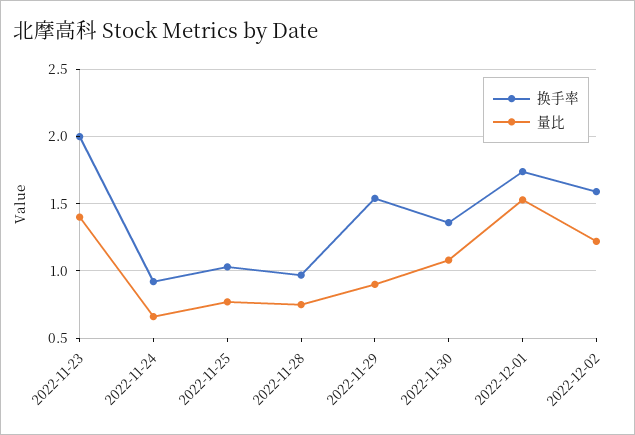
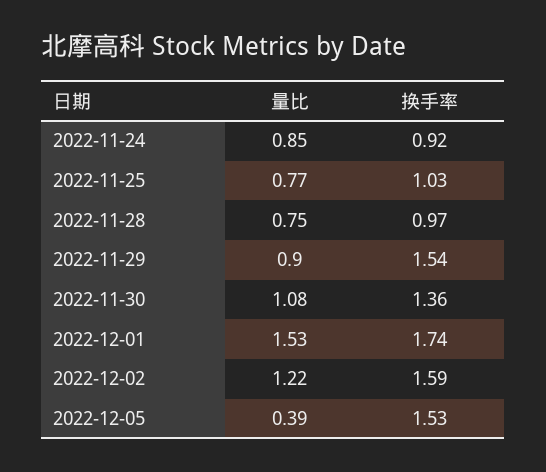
换手率, 2022-11-23: 2 -> none
量比, 2022-11-23: 1.4 -> none
量比, 2022-11-24: 0.65 -> 0.85
量比, 2022-12-05: none -> 0.39
换手率, 2022-12-05: none -> 1.53

